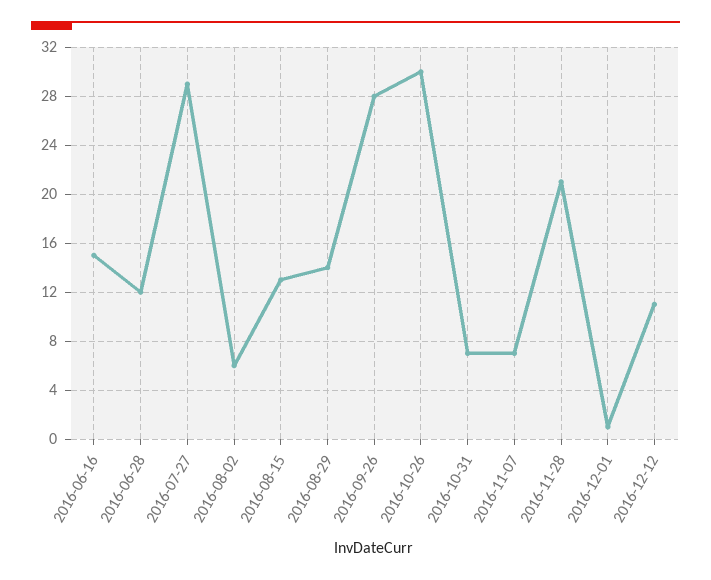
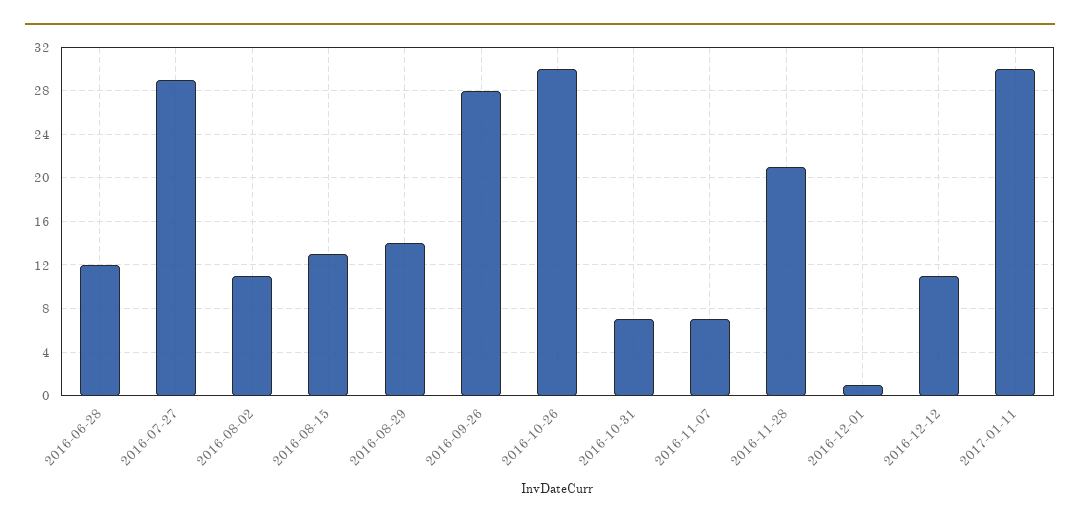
2016-06-16: 15 -> none
2016-08-02: 6 -> 11
2017-01-11: none -> 30

